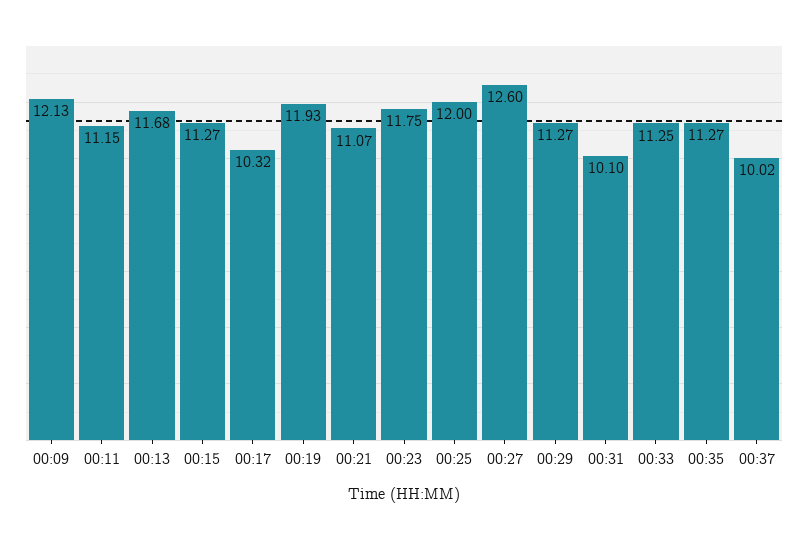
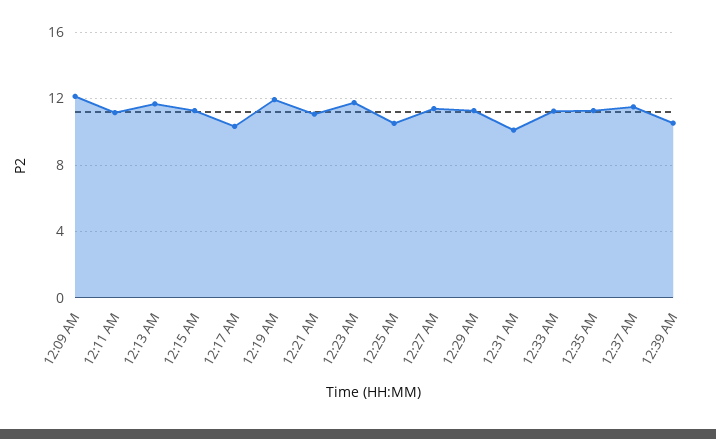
00:25: 12 -> 10.5
00:27: 12.6 -> 11.5
00:37: 10.02 -> 11.5
12:39 AM: none -> 10.5

